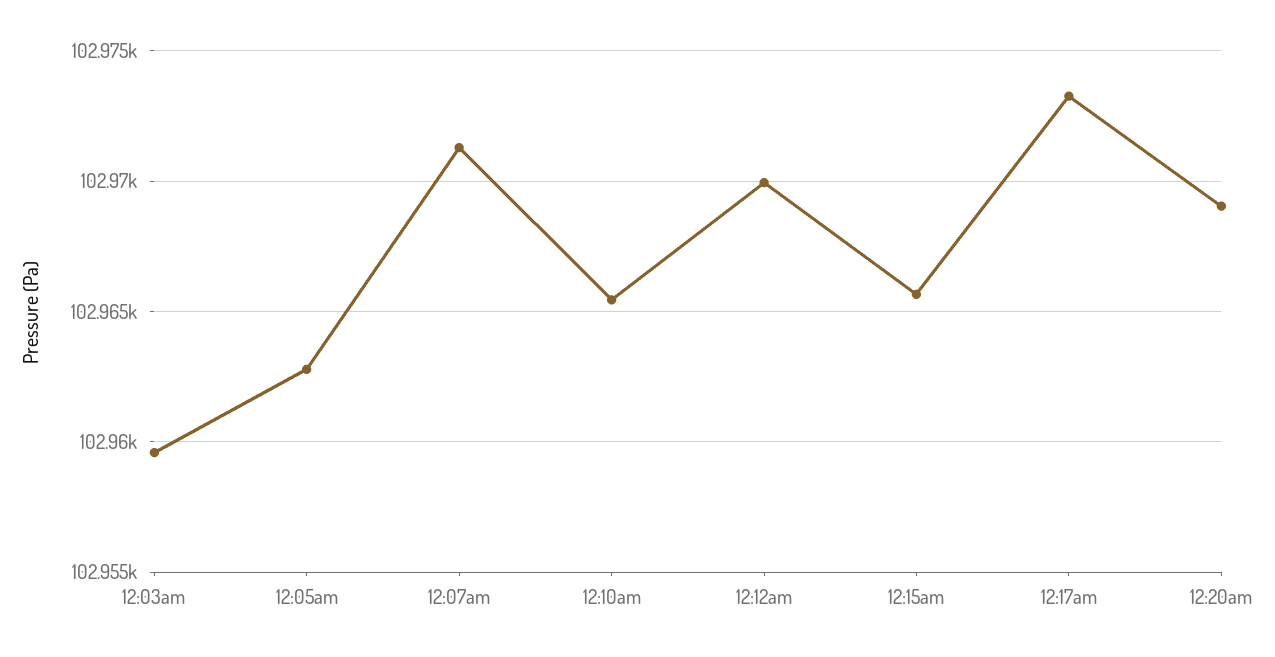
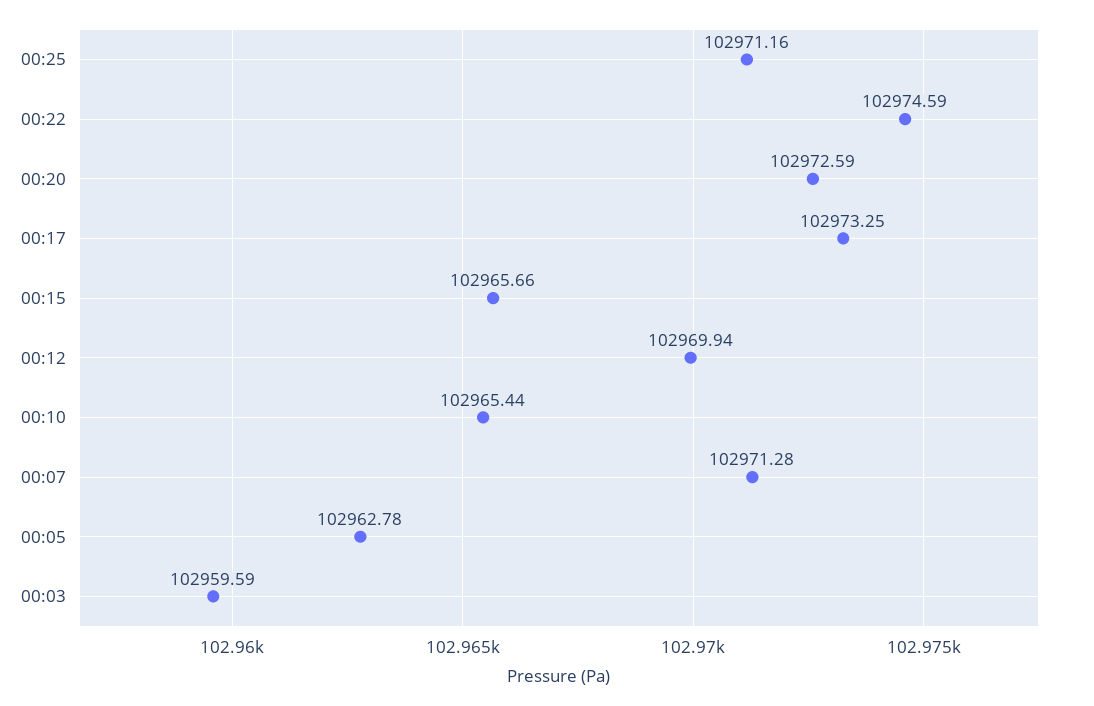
12:20am: 102969 -> 102972.59
00:25: none -> 102971.16
00:22: none -> 102974.59

